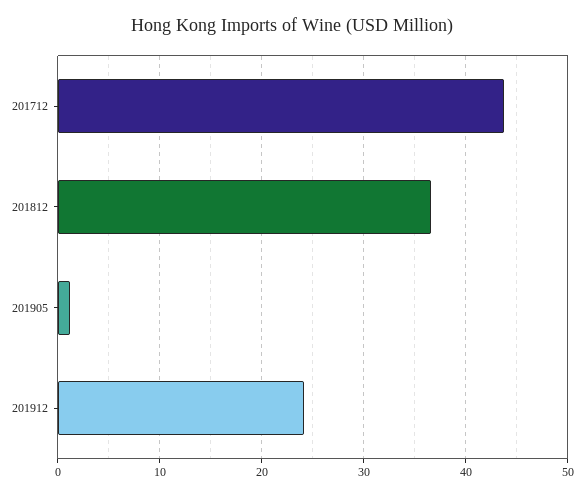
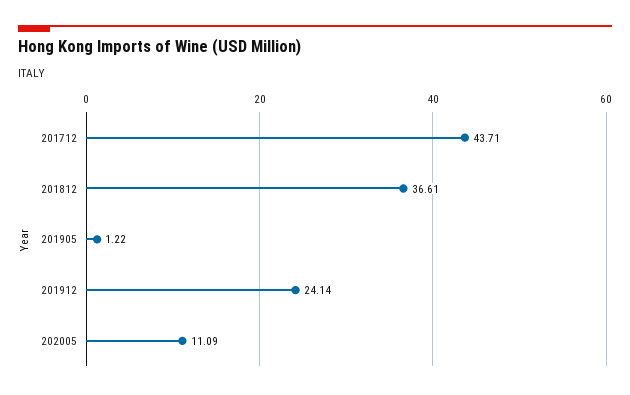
202005: none -> 11.09

